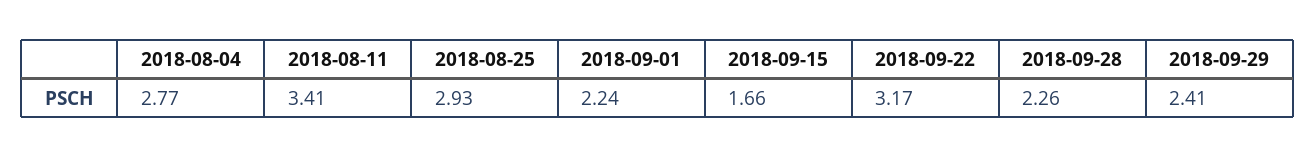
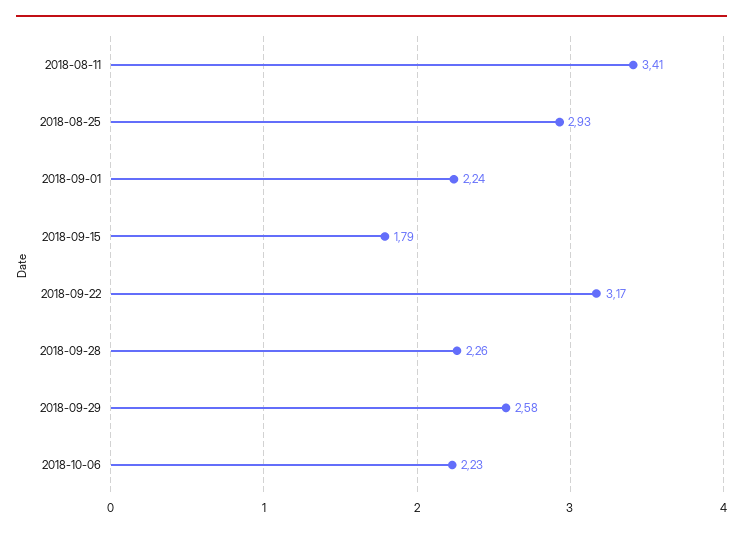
2018-08-04: 2.77 -> none
2018-09-15: 1.66 -> 1.79
2018-09-29: 2.41 -> 2.58
2018-10-06: none -> 2.23

